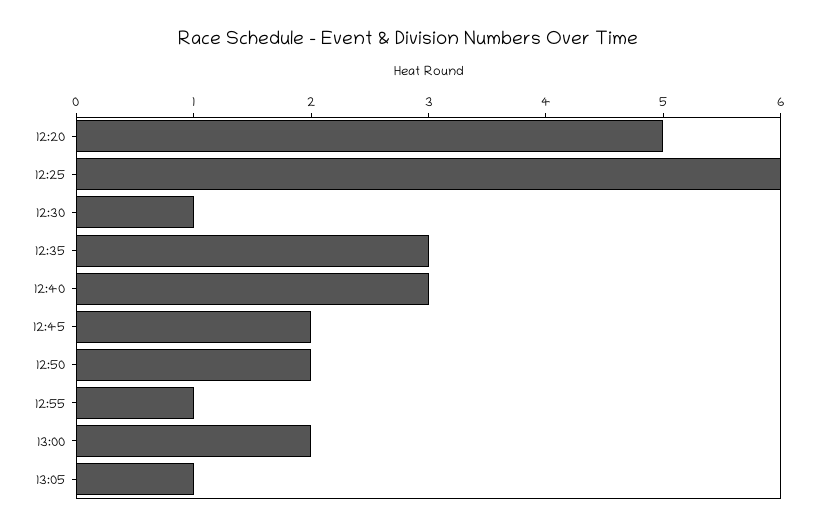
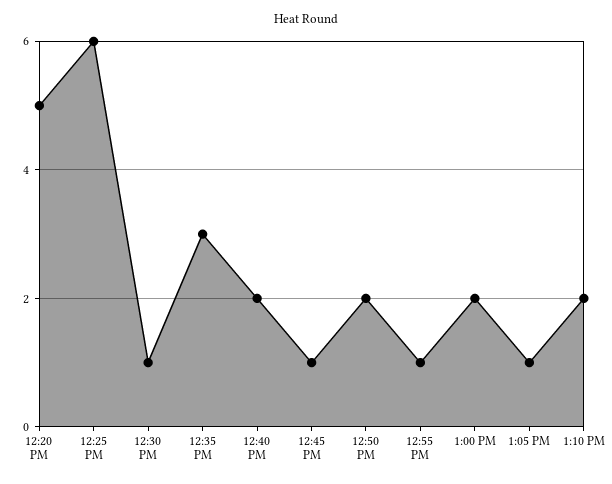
12:40: 3 -> 2
12:45: 2 -> 1
1:10 PM: none -> 2

